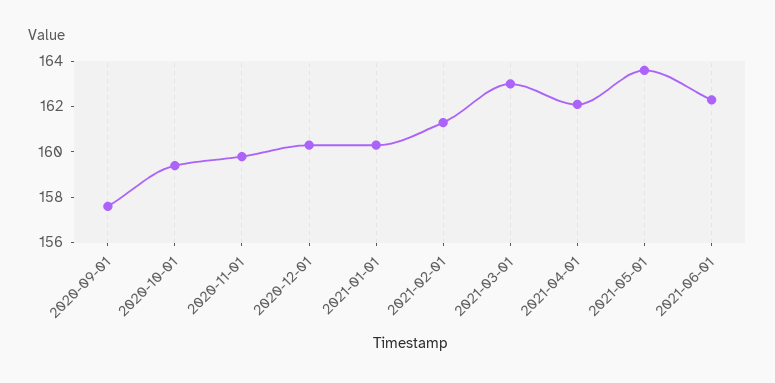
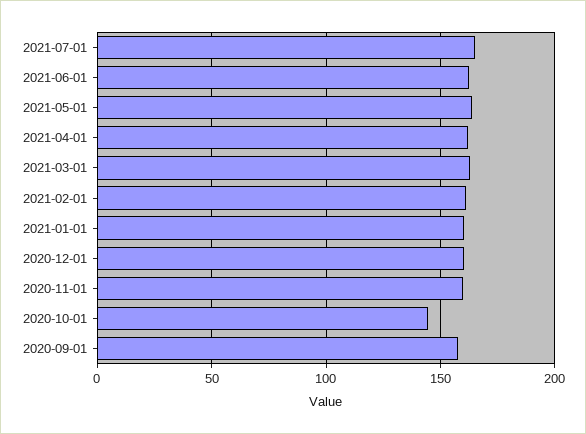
2020-10-01: 159.5 -> 145
2021-07-01: none -> 165

